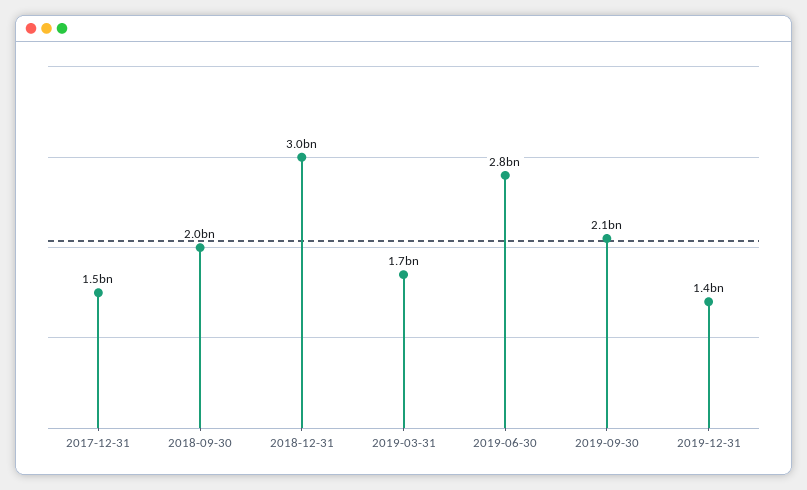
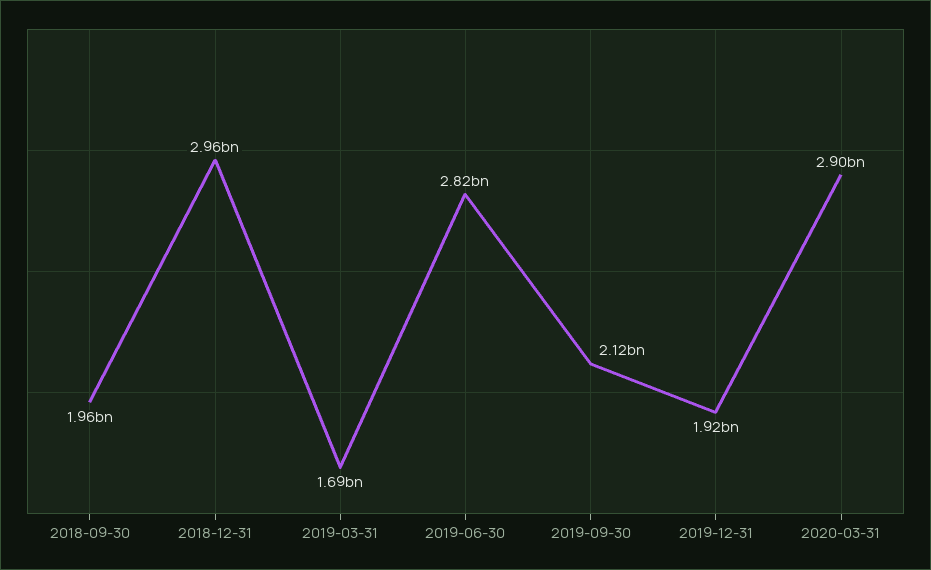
2017-12-31: 1500000000 -> none
2019-12-31: 1400000000 -> 1920000000
2020-03-31: none -> 2900000000

